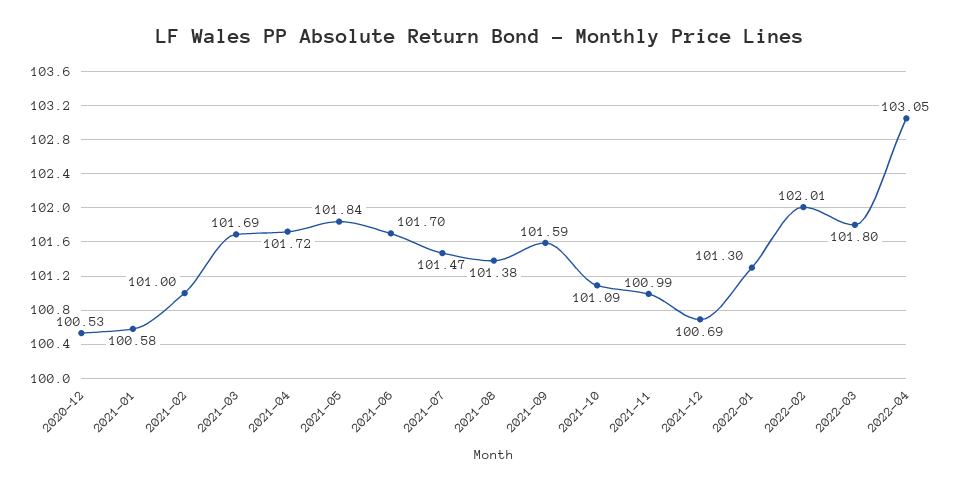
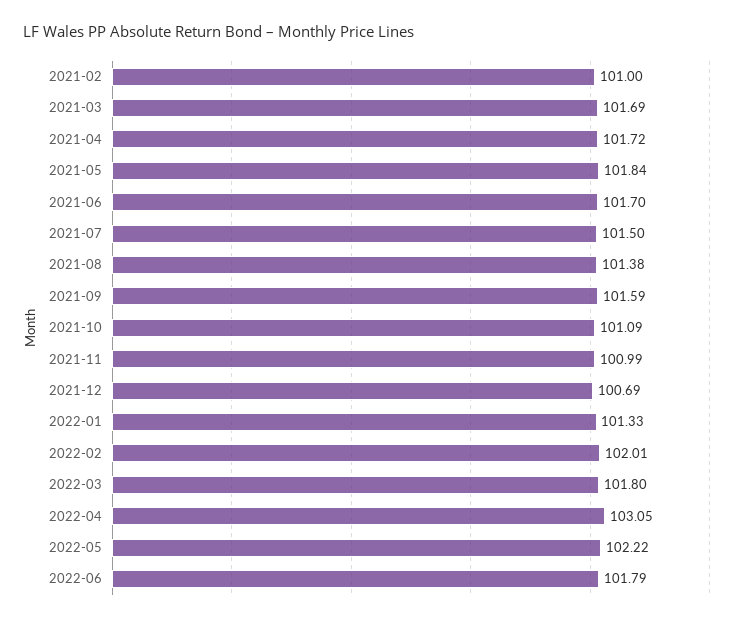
2020-12: 100.53 -> none
2021-01: 100.58 -> none
2021-07: 101.47 -> 101.5
2022-01: 101.3 -> 101.33
2022-05: none -> 102.22
2022-06: none -> 101.79

